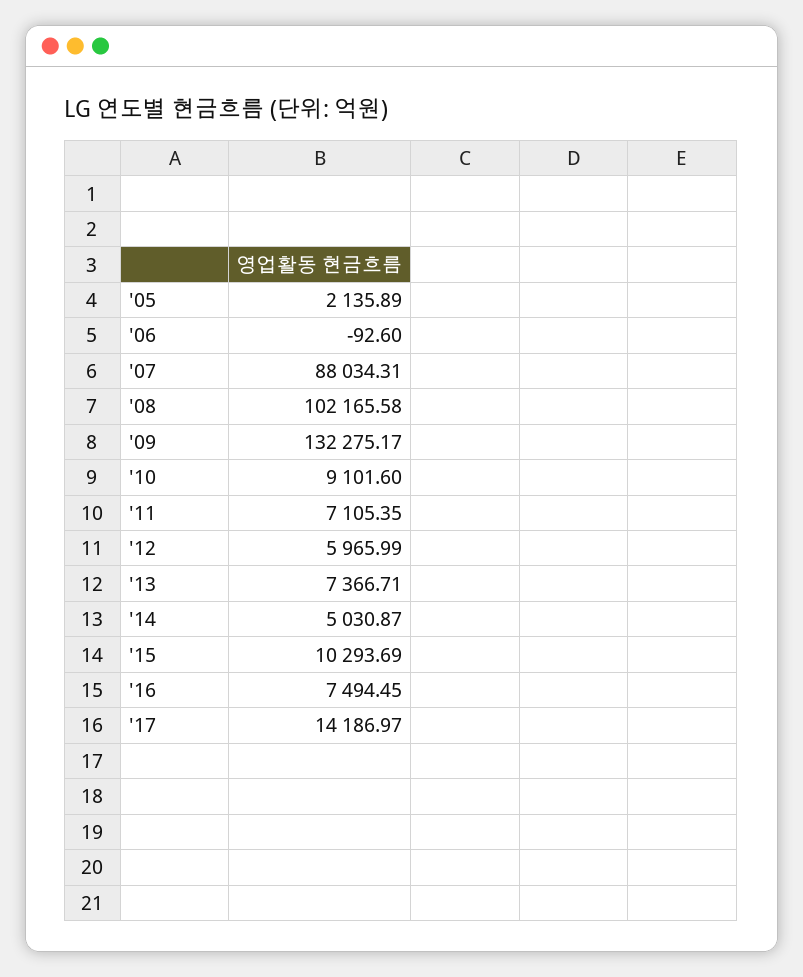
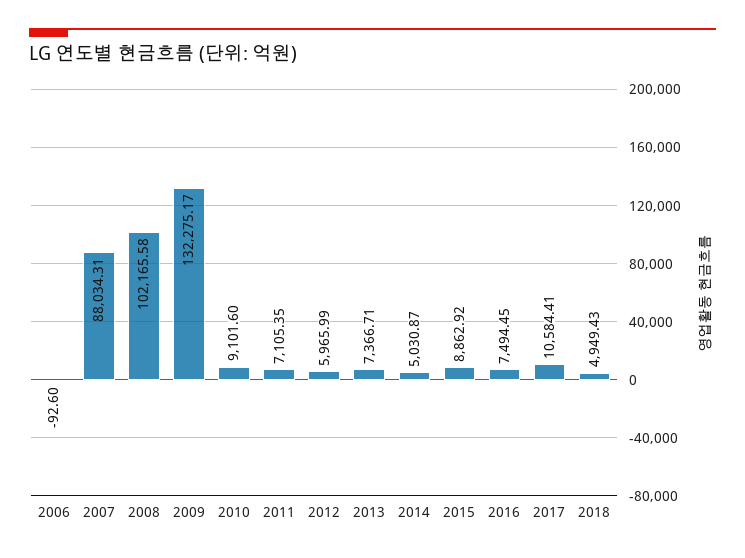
'05: 2135.89 -> none
'15: 10293.69 -> 8862.92
'17: 14186.97 -> 10584.41
2018: none -> 4949.43

